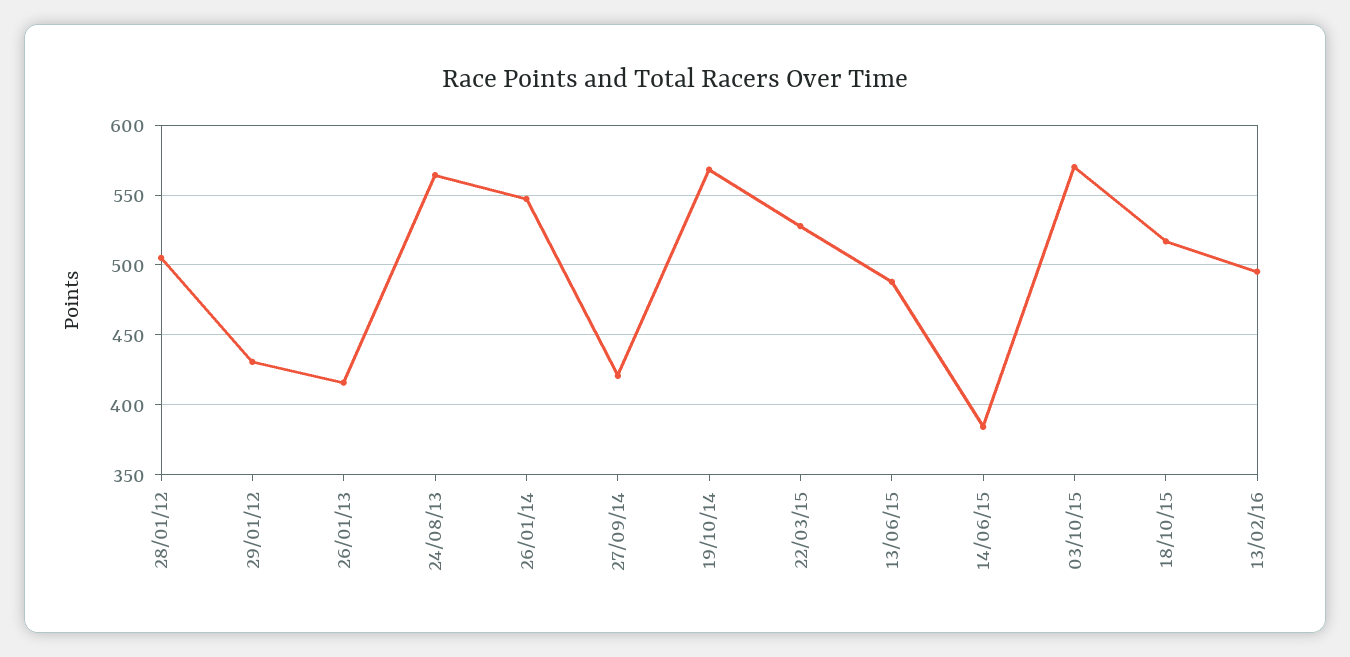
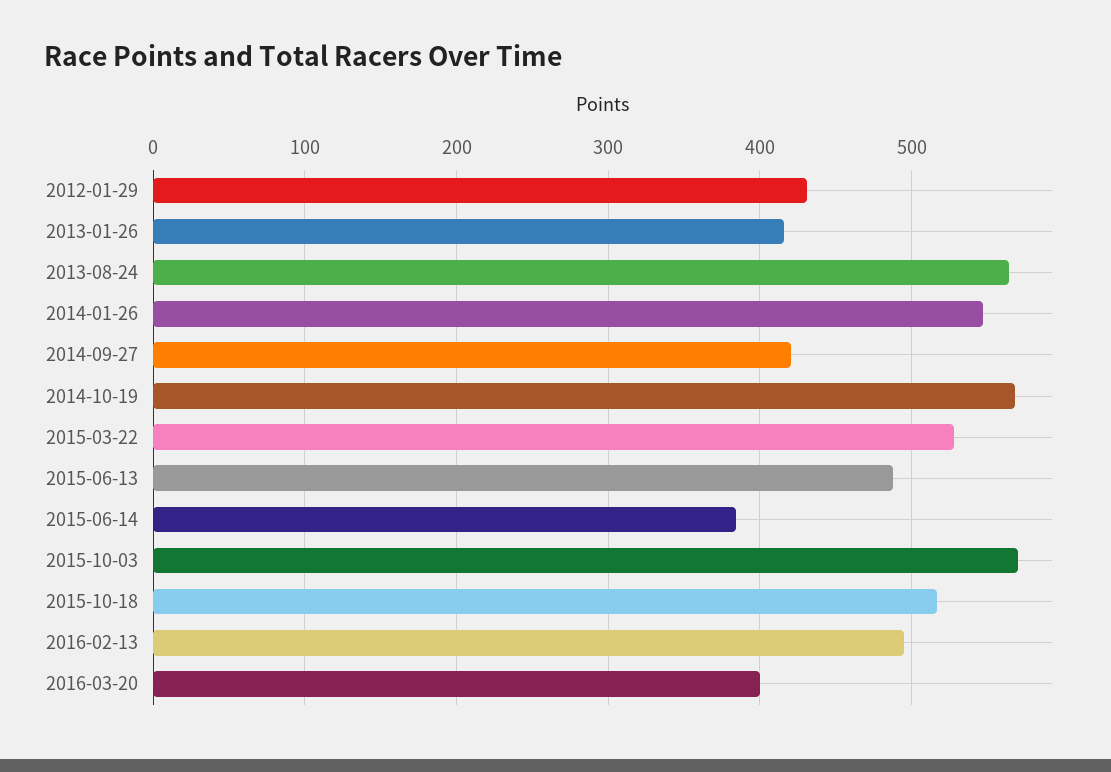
28/01/12: 505 -> none
2016-03-20: none -> 400

